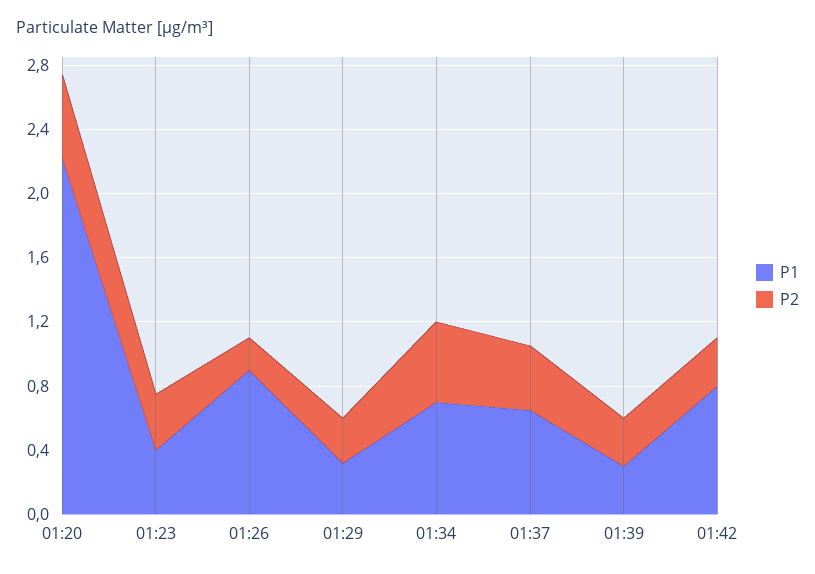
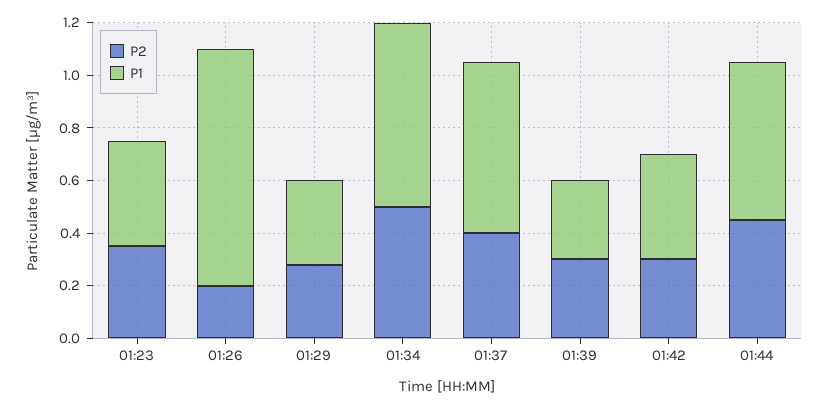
P1, 01:20: 2.2 -> none
P2, 01:20: 0.5 -> none
P1, 01:42: 0.8 -> 0.4
P2, 01:44: none -> 0.45
P1, 01:44: none -> 0.6

